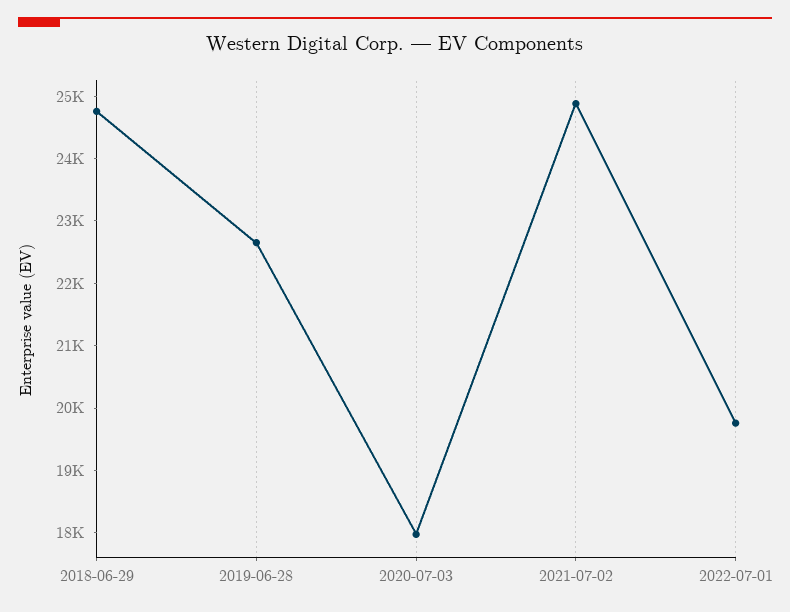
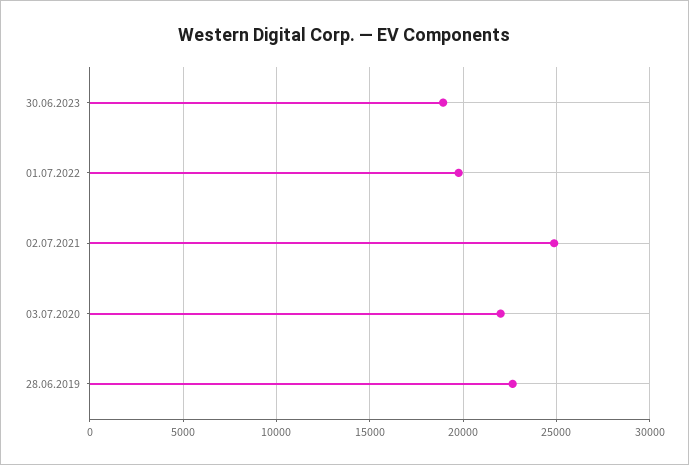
2018-06-29: 24800 -> none
2020-07-03: 18000 -> 22000
30.06.2023: none -> 19000

